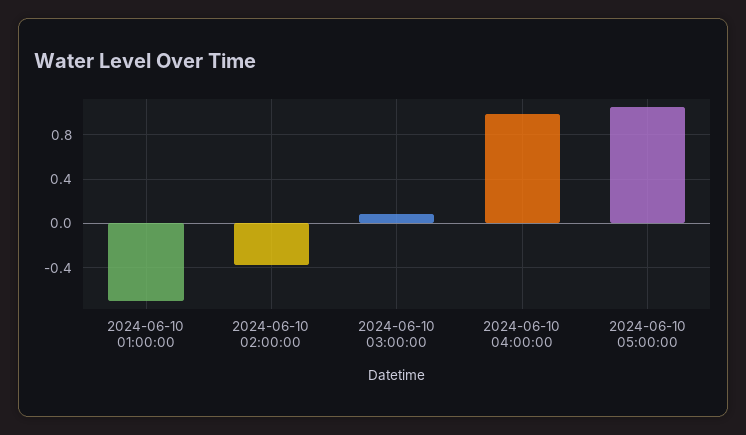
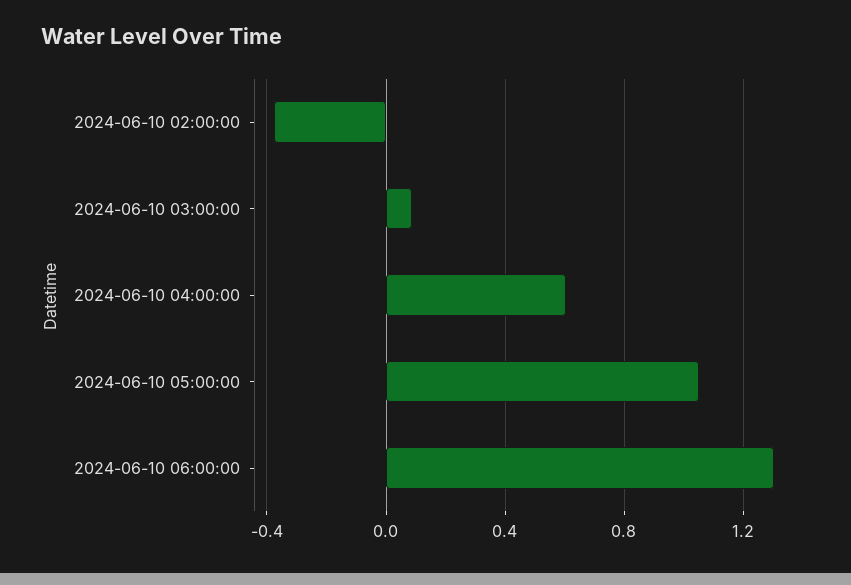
2024-06-10 01:00:00: -0.7 -> none
2024-06-10 04:00:00: 1 -> 0.6
2024-06-10 06:00:00: none -> 1.3

